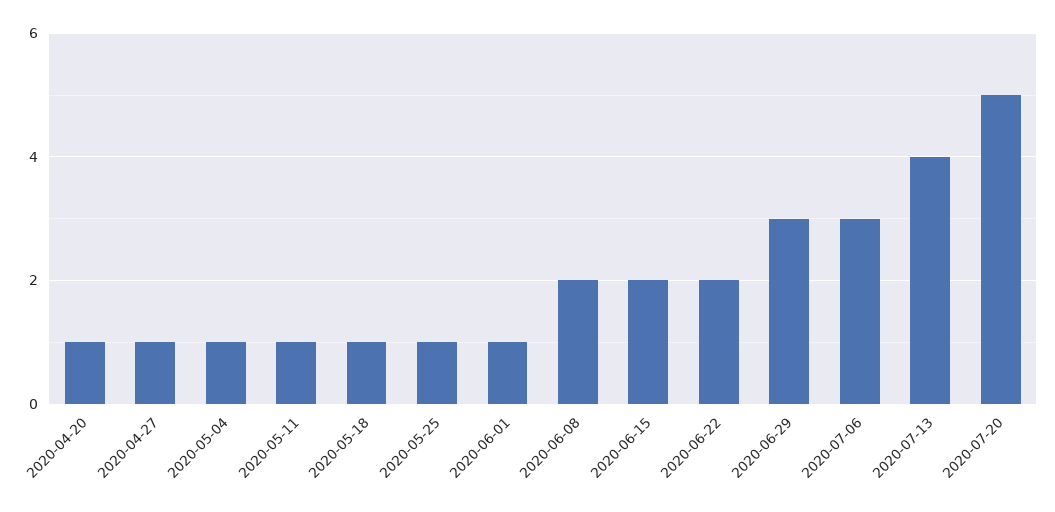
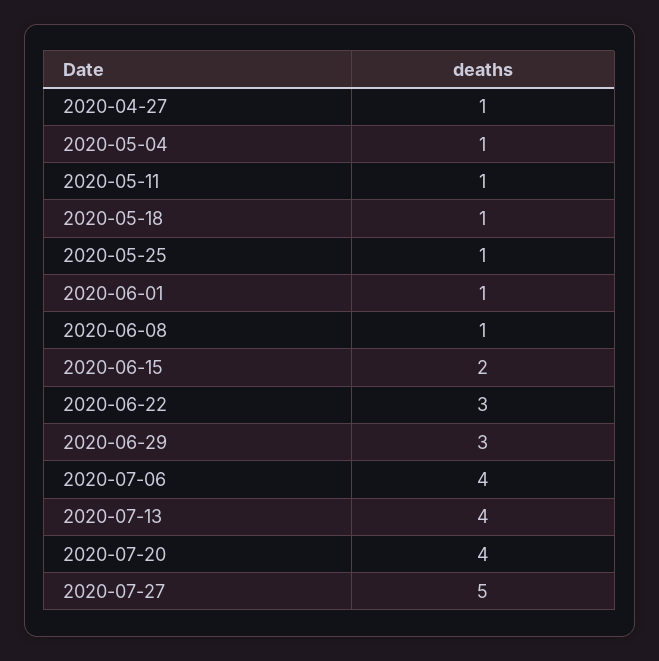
2020-04-20: 1 -> none
2020-06-08: 2 -> 1
2020-06-22: 2 -> 3
2020-07-06: 3 -> 4
2020-07-20: 5 -> 4
2020-07-27: none -> 5

